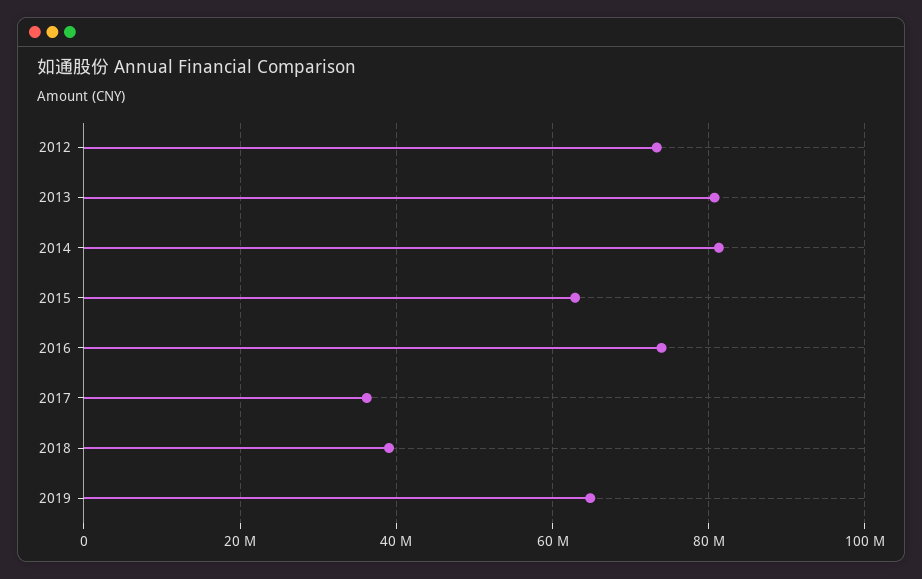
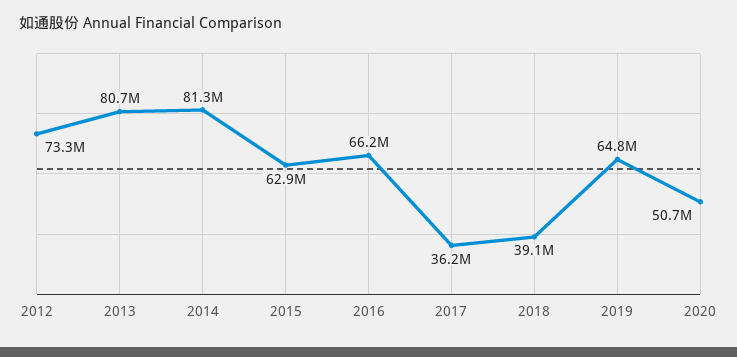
2016: 74000000 -> 66200000
2020: none -> 50700000

